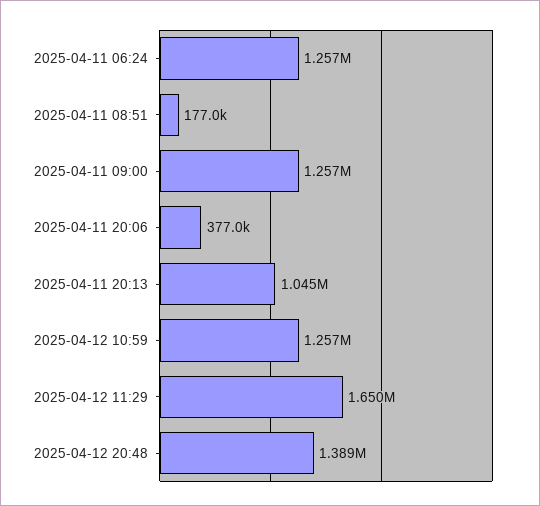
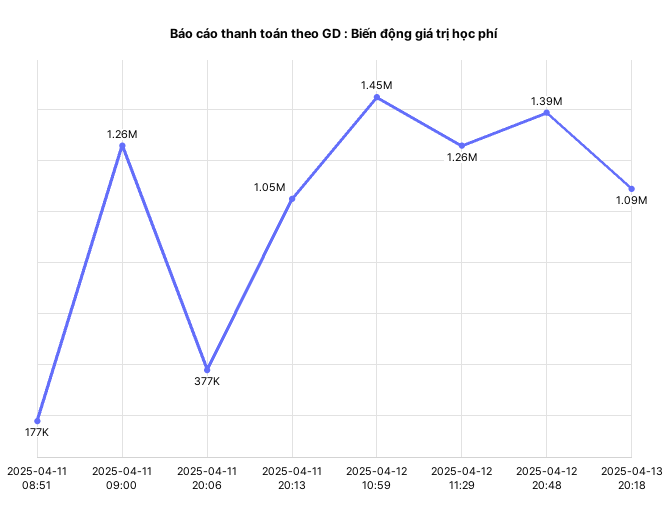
2025-04-11 06:24: 1257000 -> none
2025-04-12 10:59: 1257000 -> 1450000
2025-04-12 11:29: 1650000 -> 1260000
2025-04-13 20:18: none -> 1090000

